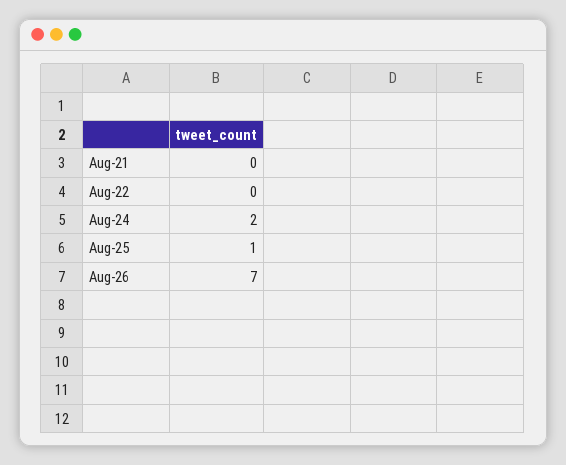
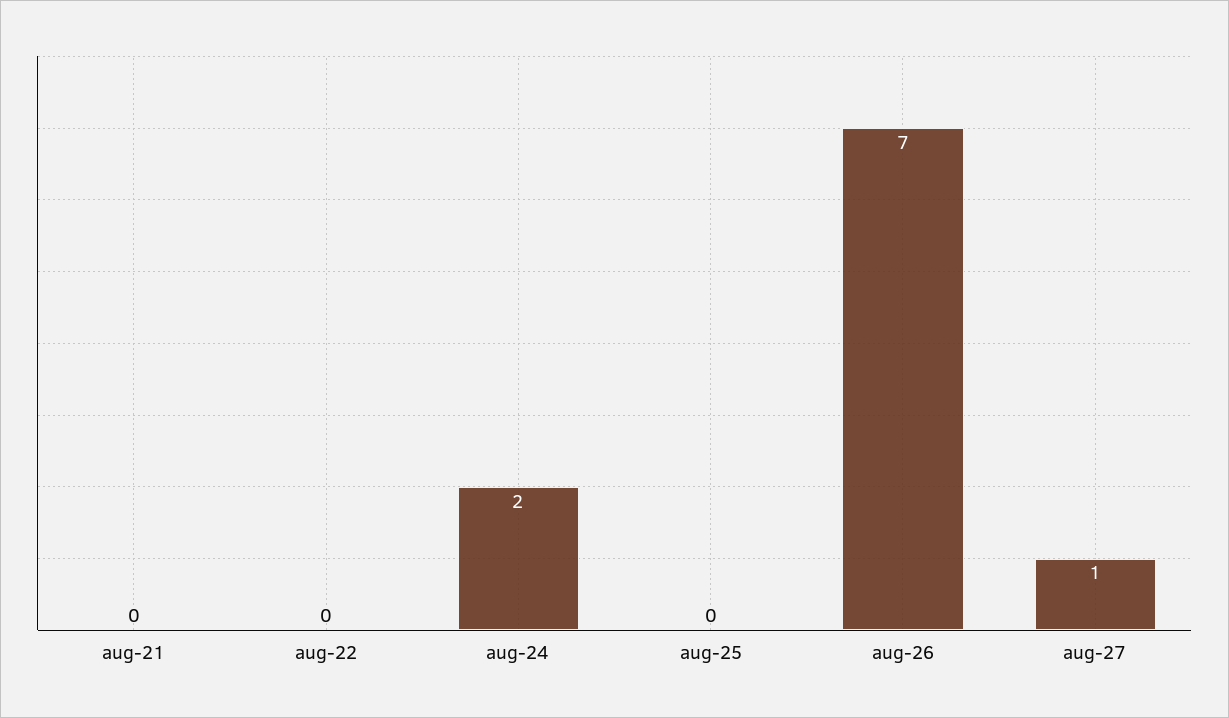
Aug-25: 1 -> 0
aug-27: none -> 1

